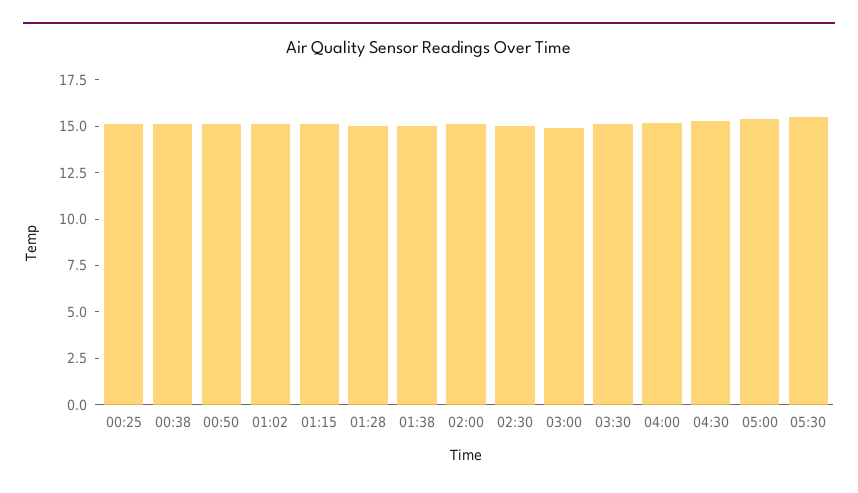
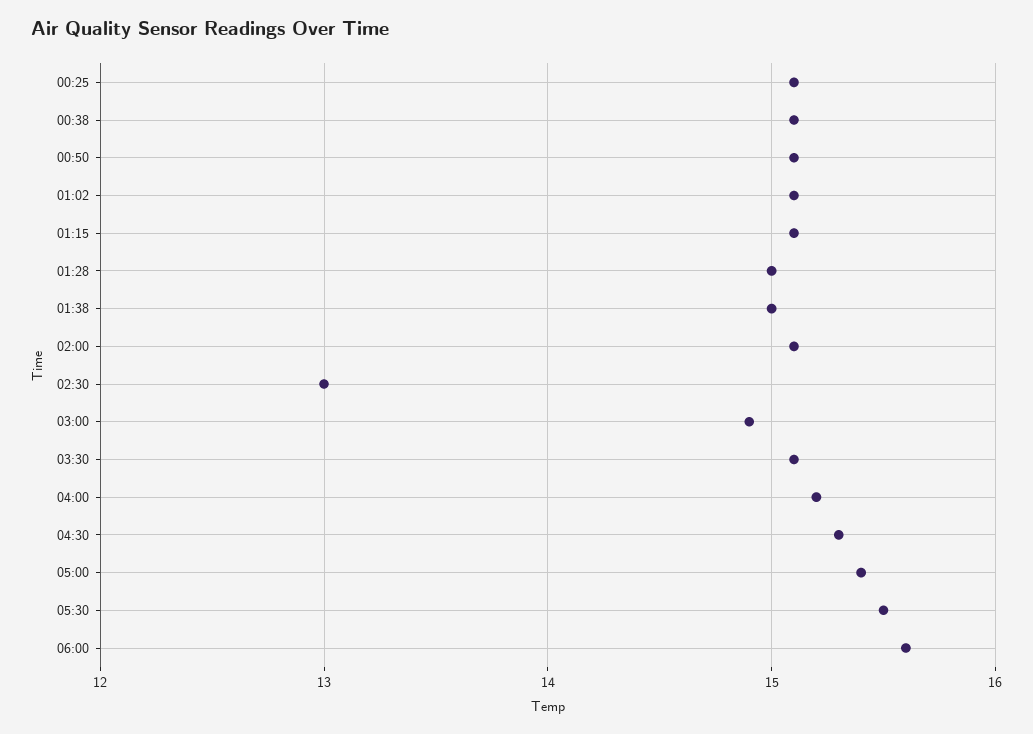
02:30: 15 -> 13
06:00: none -> 15.6

